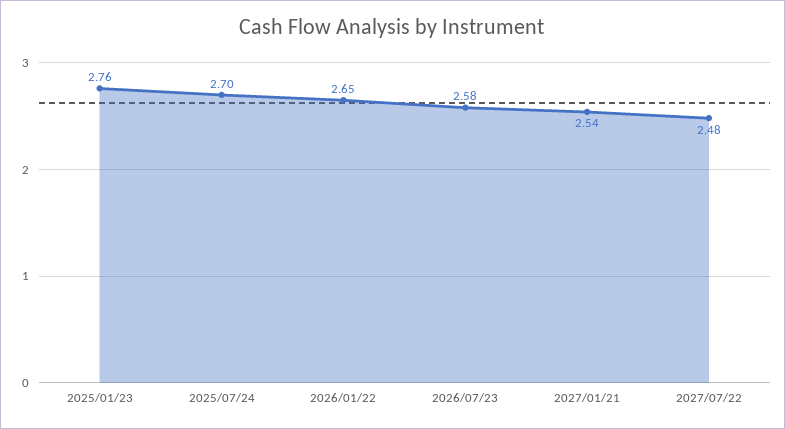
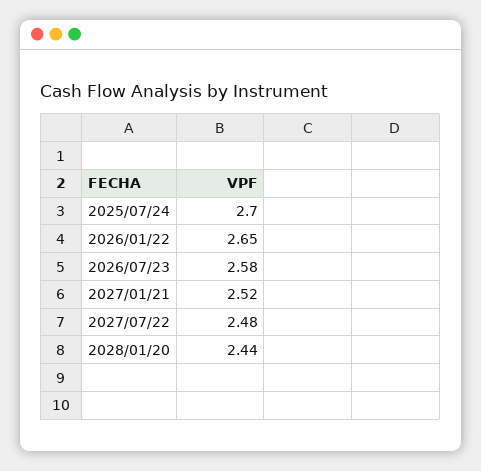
2025/01/23: 2.76 -> none
2027/01/21: 2.54 -> 2.52
2028/01/20: none -> 2.44

